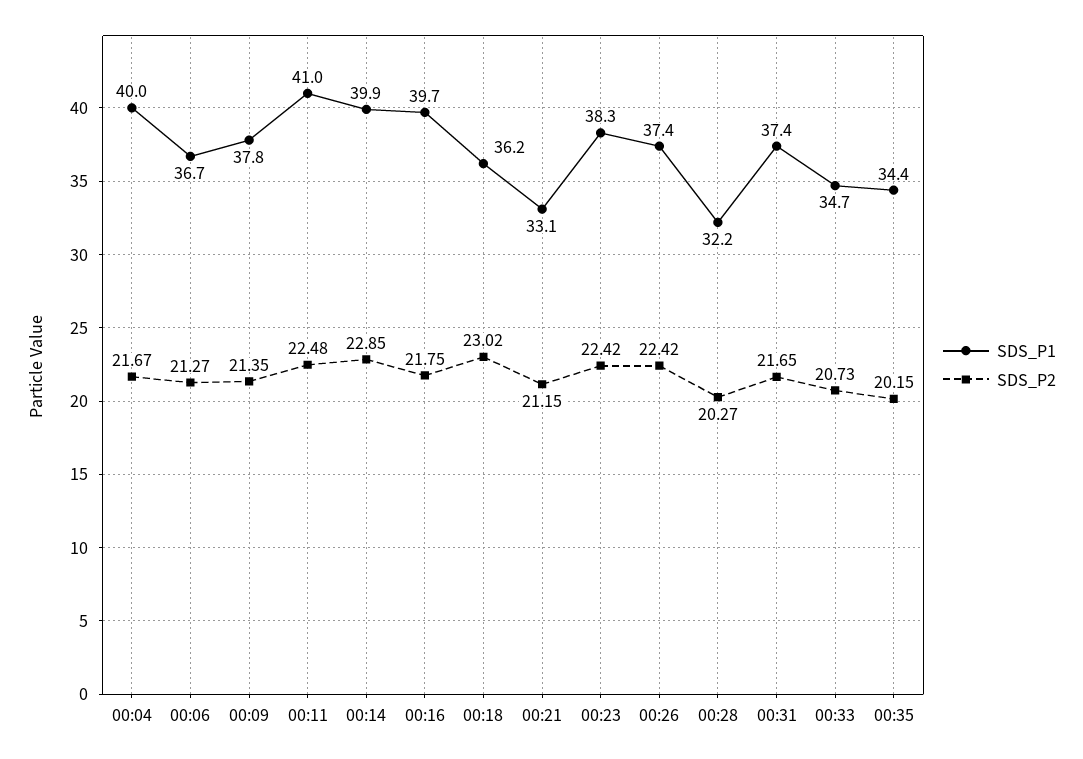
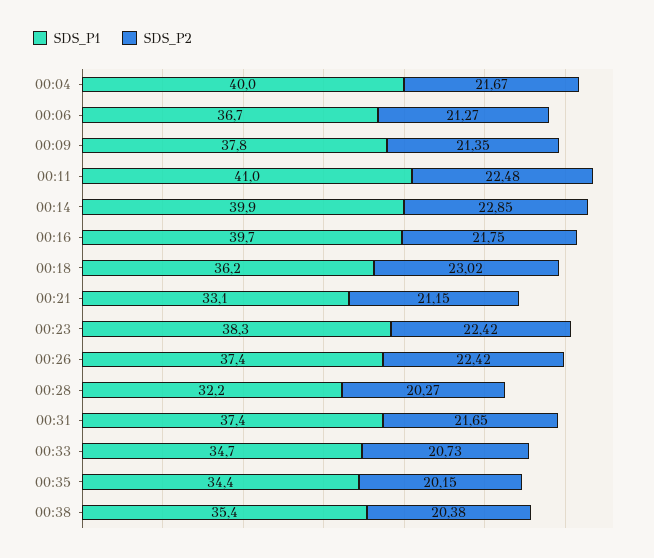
SDS_P1, 00:38: none -> 35.4
SDS_P2, 00:38: none -> 20.38

